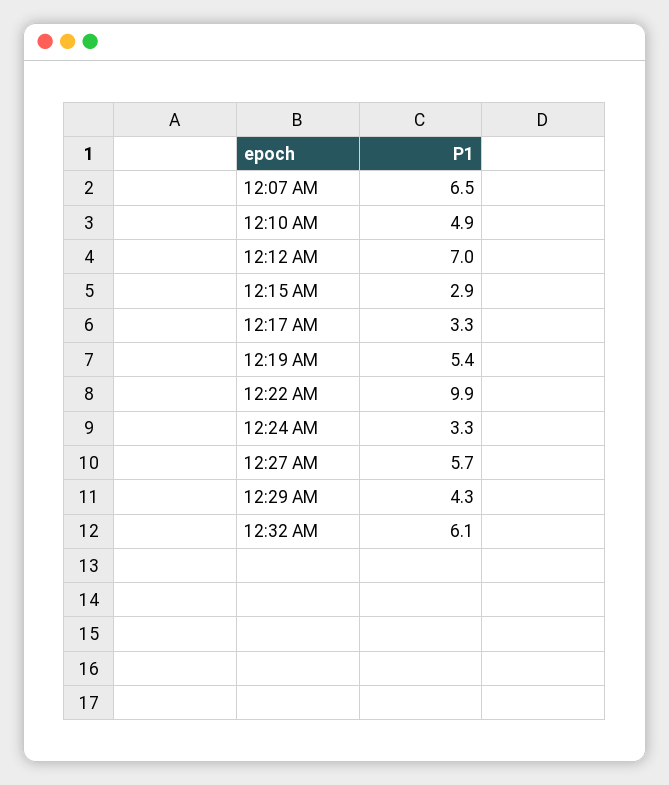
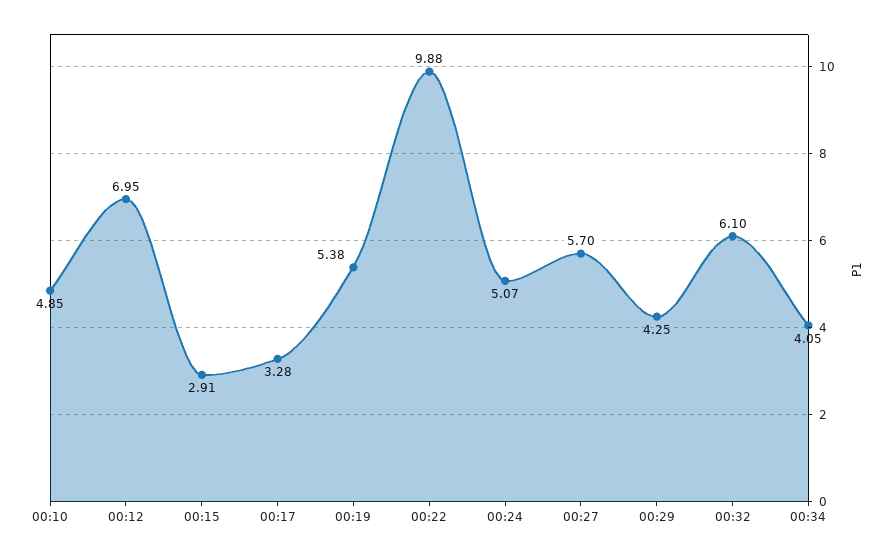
12:07 AM: 6.5 -> none
12:24 AM: 3.3 -> 5.07
00:34: none -> 4.05

